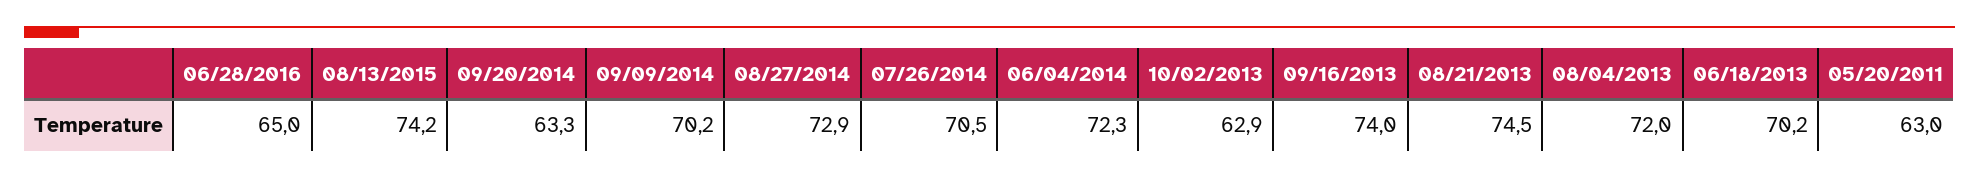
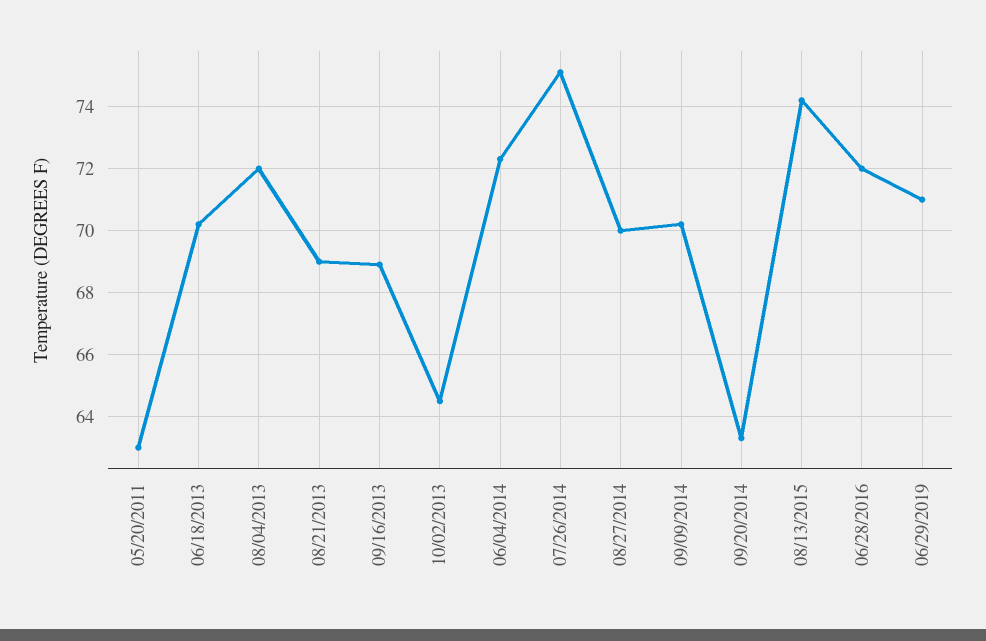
06/28/2016: 65 -> 72
08/27/2014: 72.9 -> 70
07/26/2014: 70.5 -> 75
10/02/2013: 62.9 -> 64.5
09/16/2013: 74 -> 69
08/21/2013: 74.5 -> 69
06/29/2019: none -> 71

